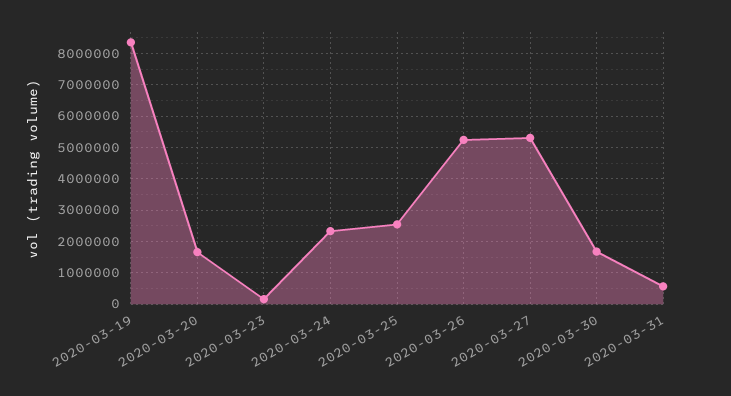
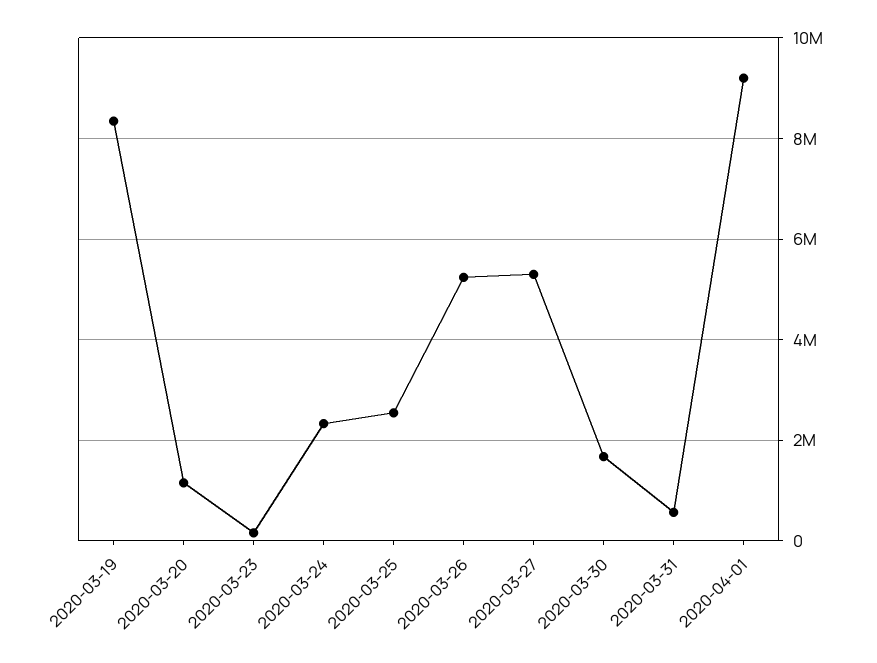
2020-03-20: 1600000 -> 1200000
2020-04-01: none -> 9200000

